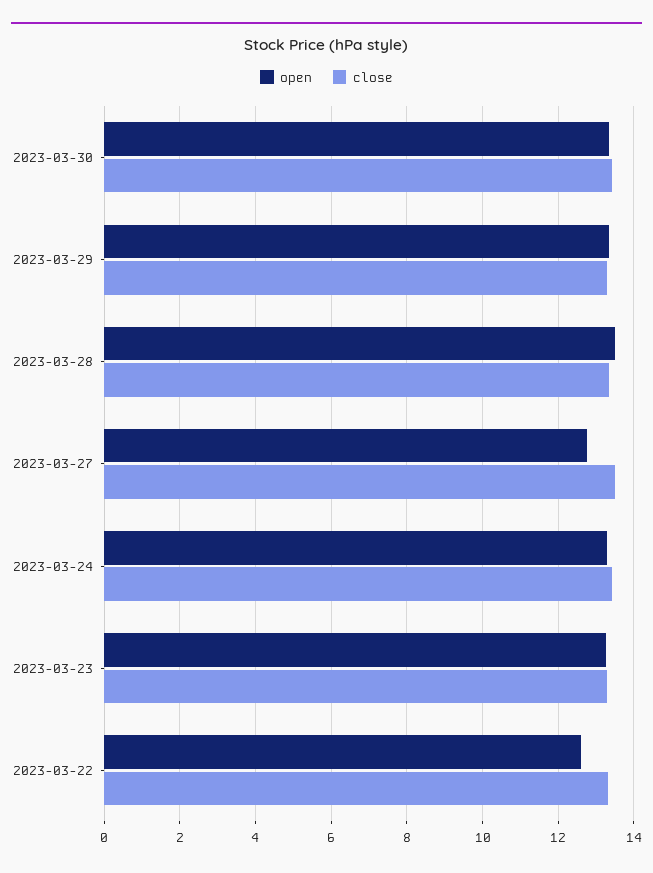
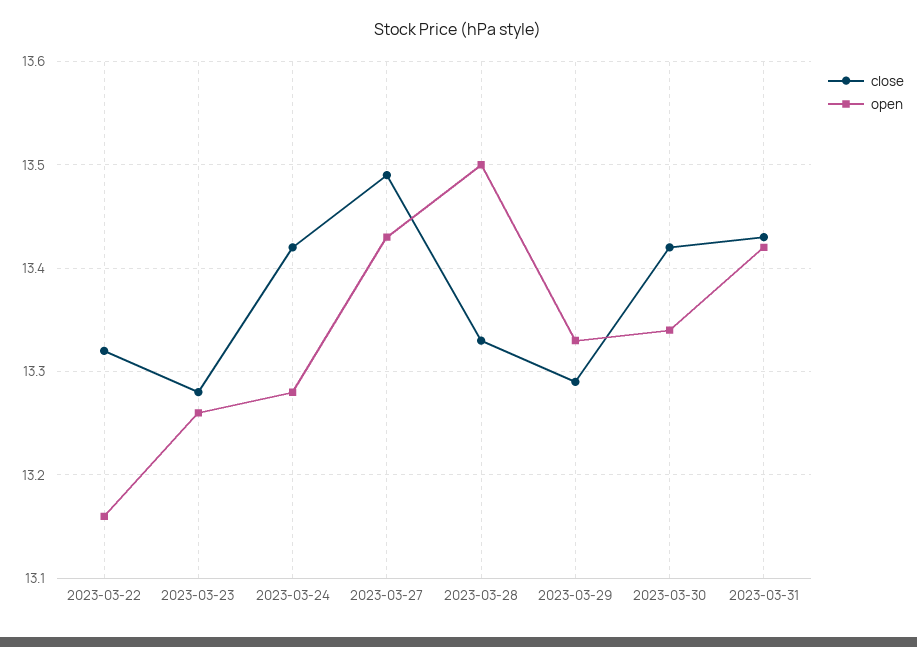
open, 2023-03-27: 12.8 -> 13.43
open, 2023-03-22: 12.6 -> 13.16
close, 2023-03-31: none -> 13.43
open, 2023-03-31: none -> 13.42

